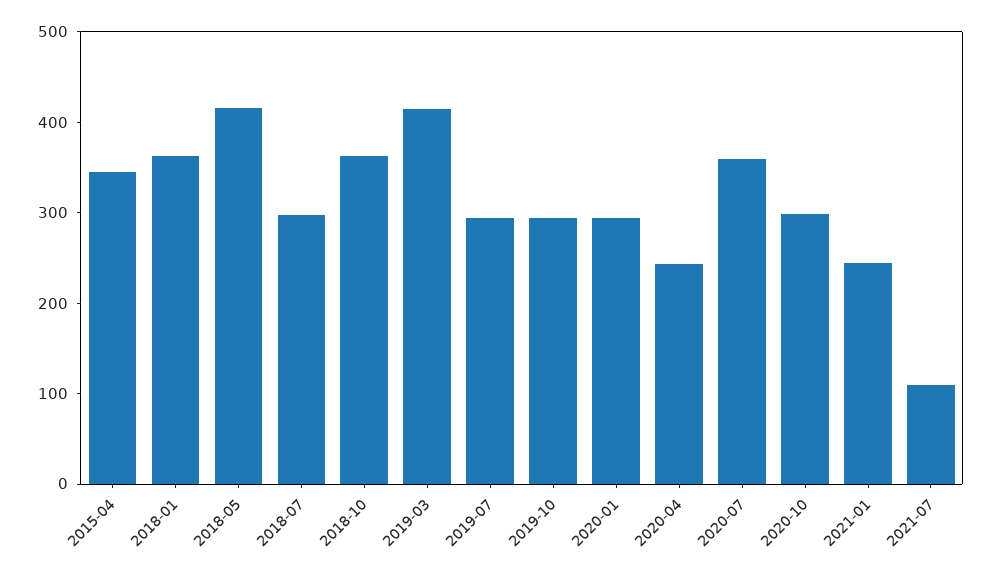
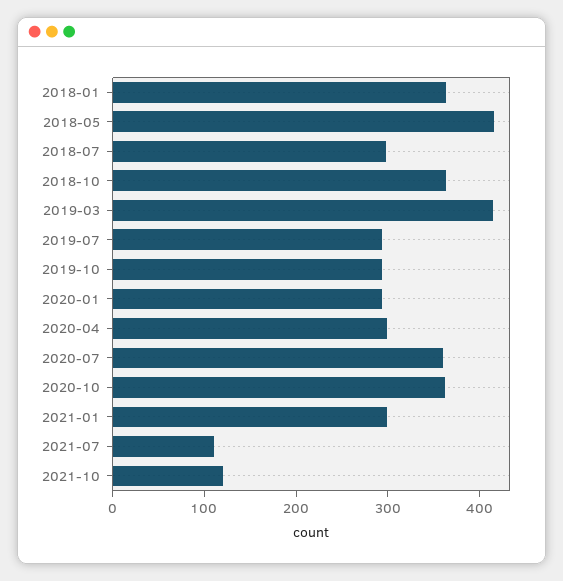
2015-04: 340 -> none
2020-04: 240 -> 300
2020-10: 300 -> 360
2021-01: 240 -> 300
2021-10: none -> 120

